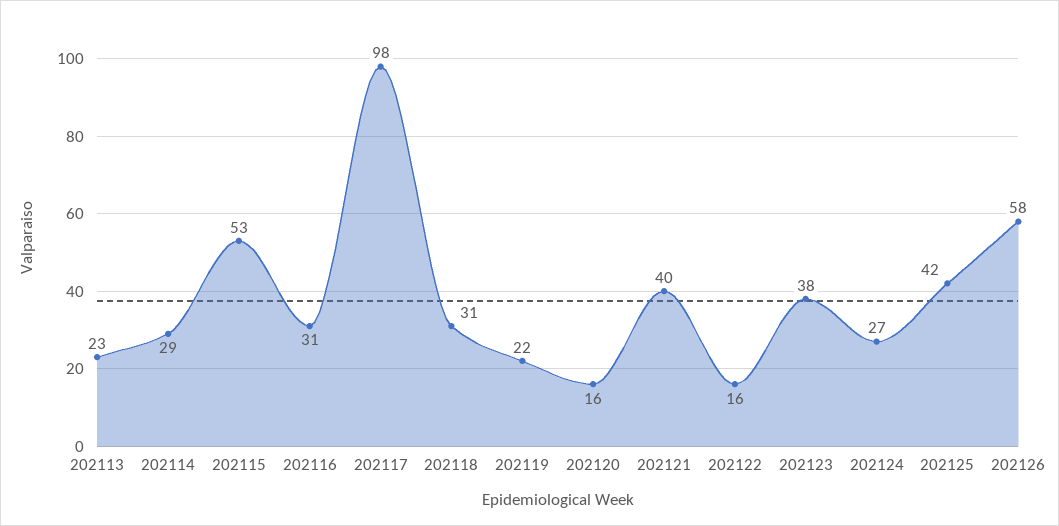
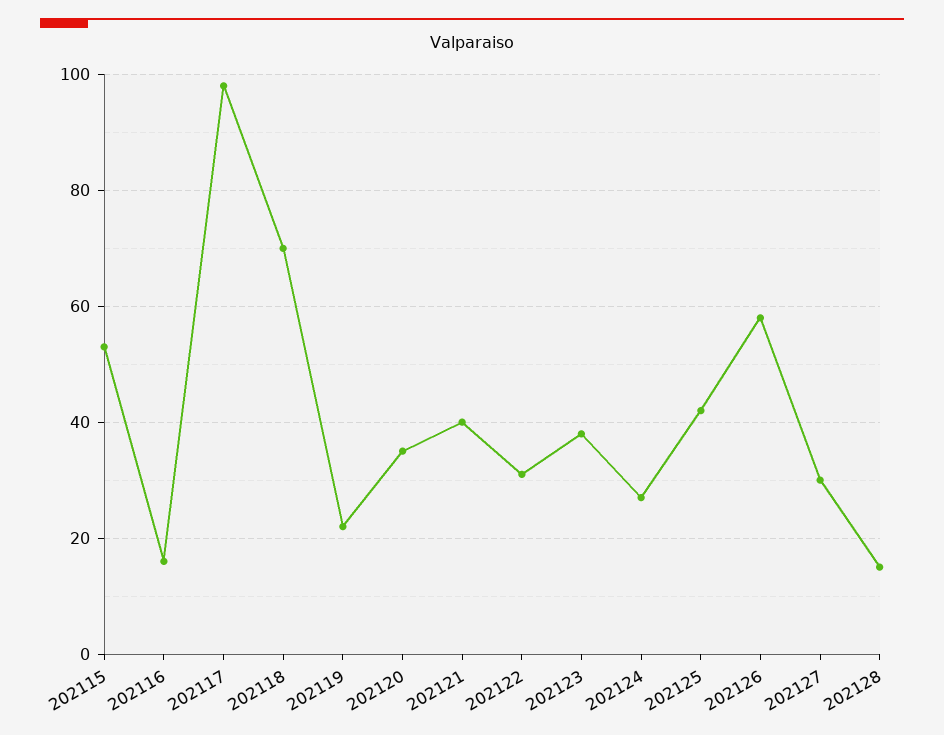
202113: 23 -> none
202114: 29 -> none
202116: 31 -> 15
202118: 31 -> 70
202120: 16 -> 35
202122: 16 -> 30
202127: none -> 30
202128: none -> 15

